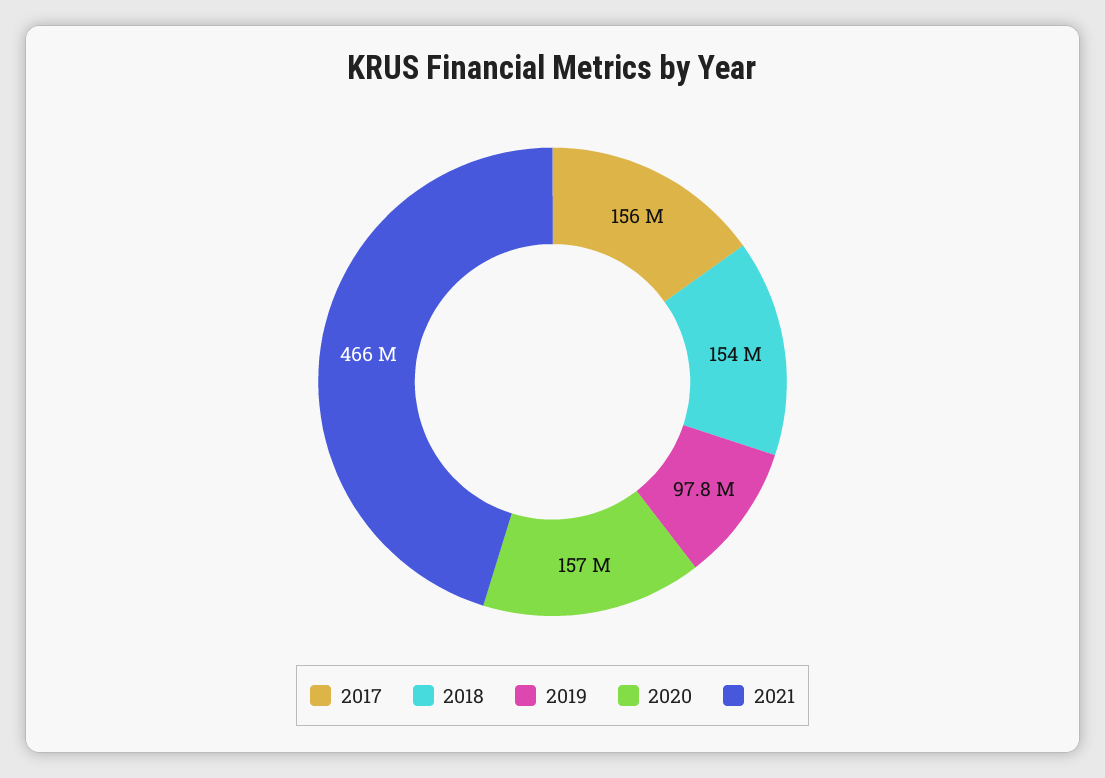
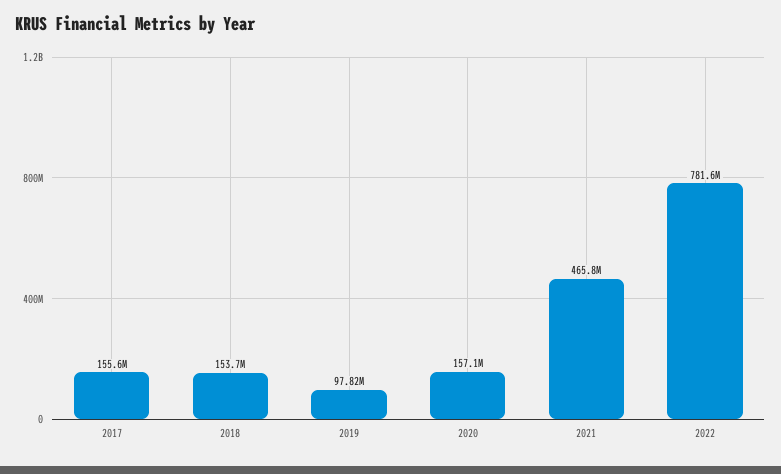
2022: none -> 781600000

